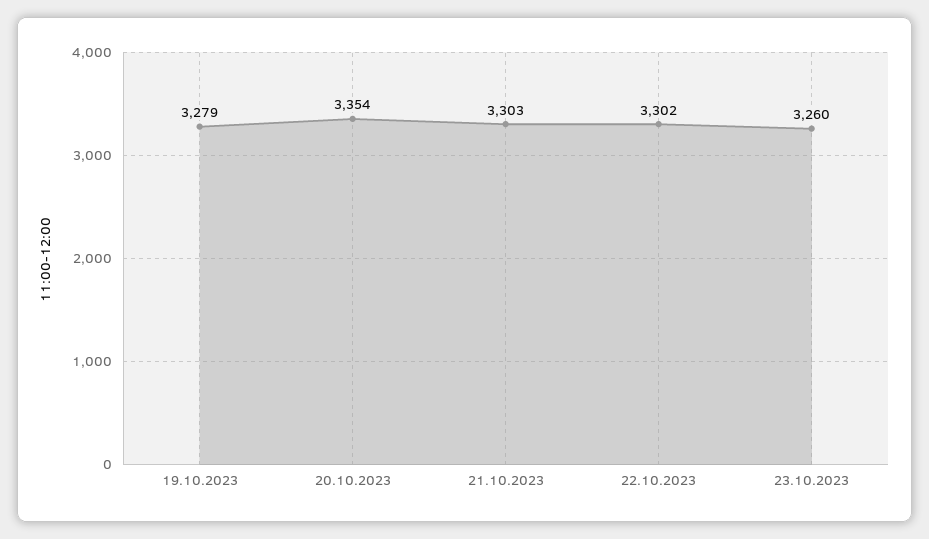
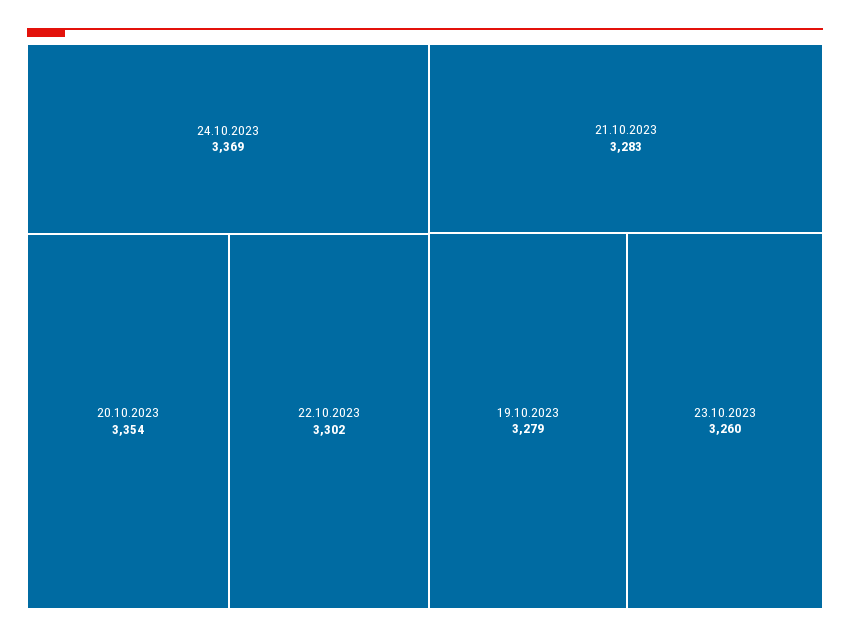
21.10.2023: 3303 -> 3283
24.10.2023: none -> 3369

